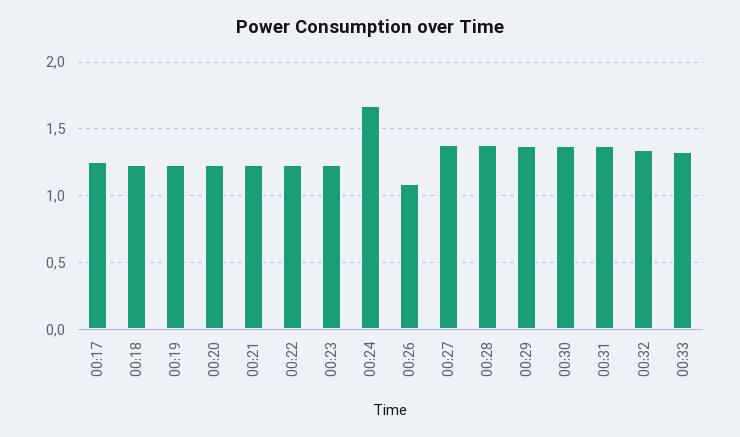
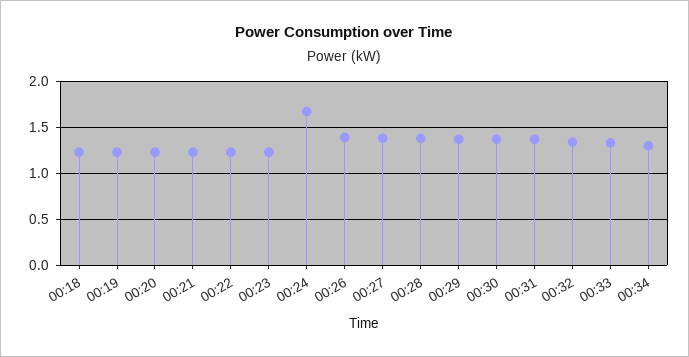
00:17: 1.25 -> none
00:26: 1.1 -> 1.4
00:34: none -> 1.3

